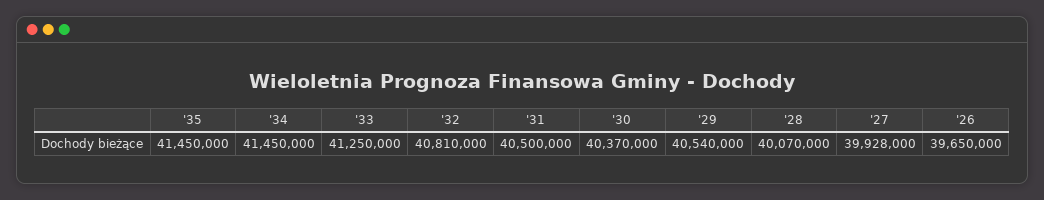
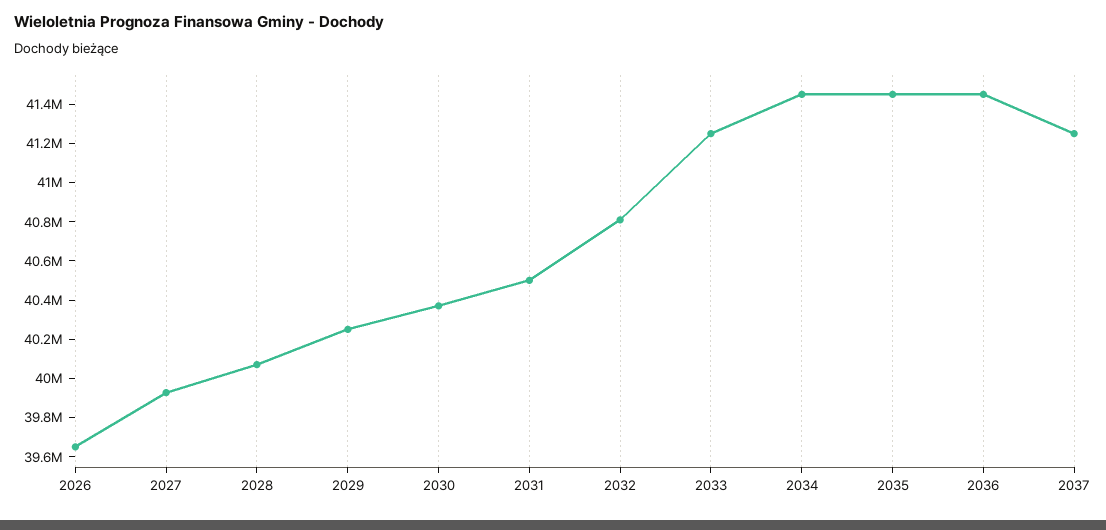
'29: 40540000 -> 40250000
2036: none -> 41450000
2037: none -> 41250000

